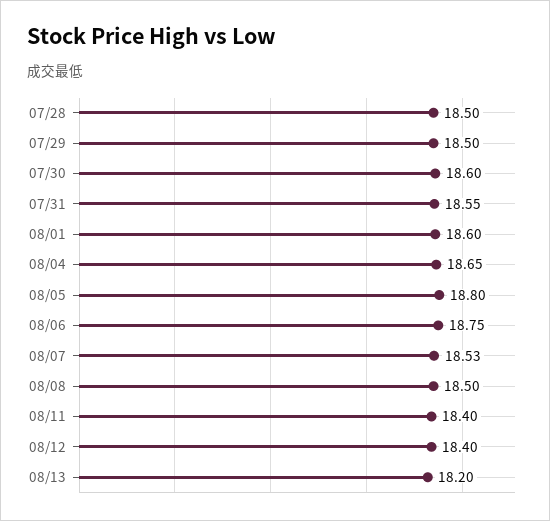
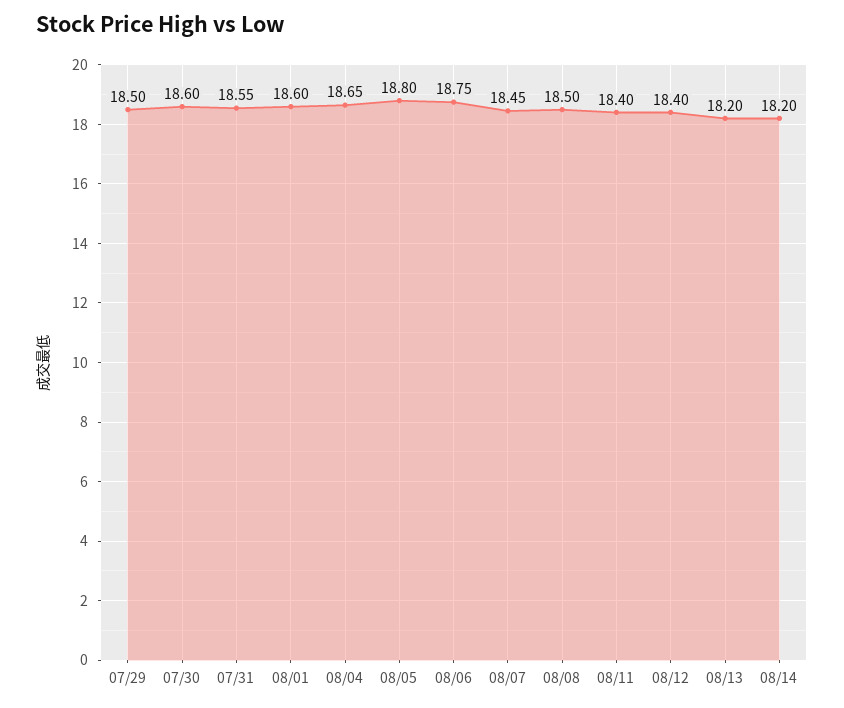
07/28: 18.5 -> none
08/07: 18.53 -> 18.45
08/14: none -> 18.2

